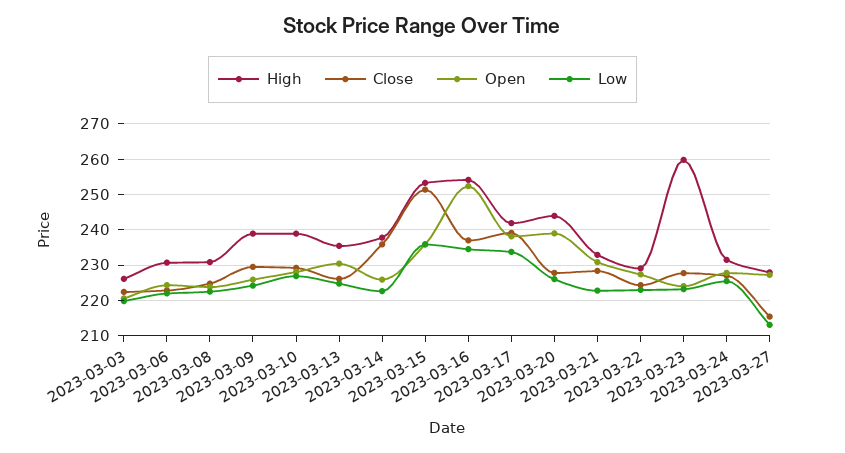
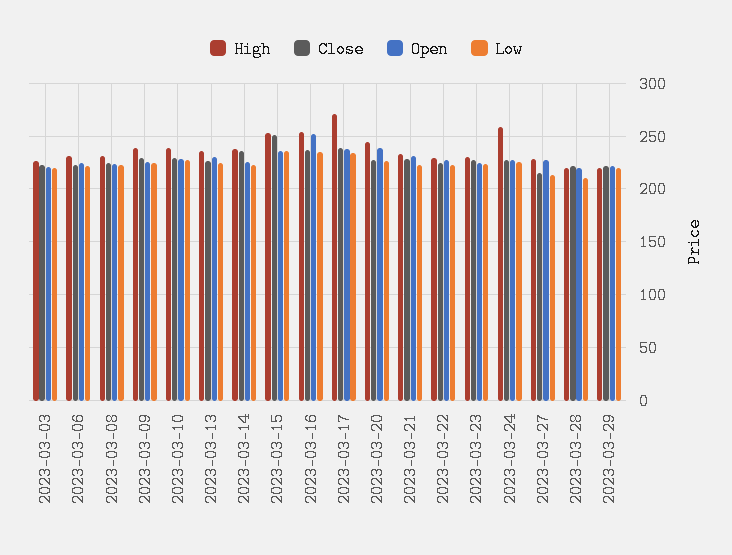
High, 2023-03-17: 242 -> 270
High, 2023-03-23: 260 -> 230
High, 2023-03-24: 232 -> 260
High, 2023-03-28: none -> 220
Close, 2023-03-28: none -> 220
Open, 2023-03-28: none -> 220
Low, 2023-03-28: none -> 210
High, 2023-03-29: none -> 220
Close, 2023-03-29: none -> 220
Open, 2023-03-29: none -> 220
Low, 2023-03-29: none -> 220

